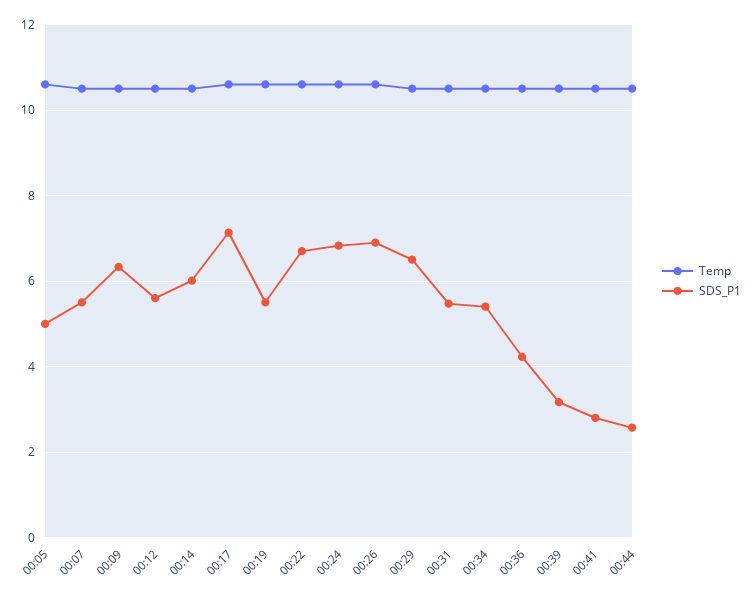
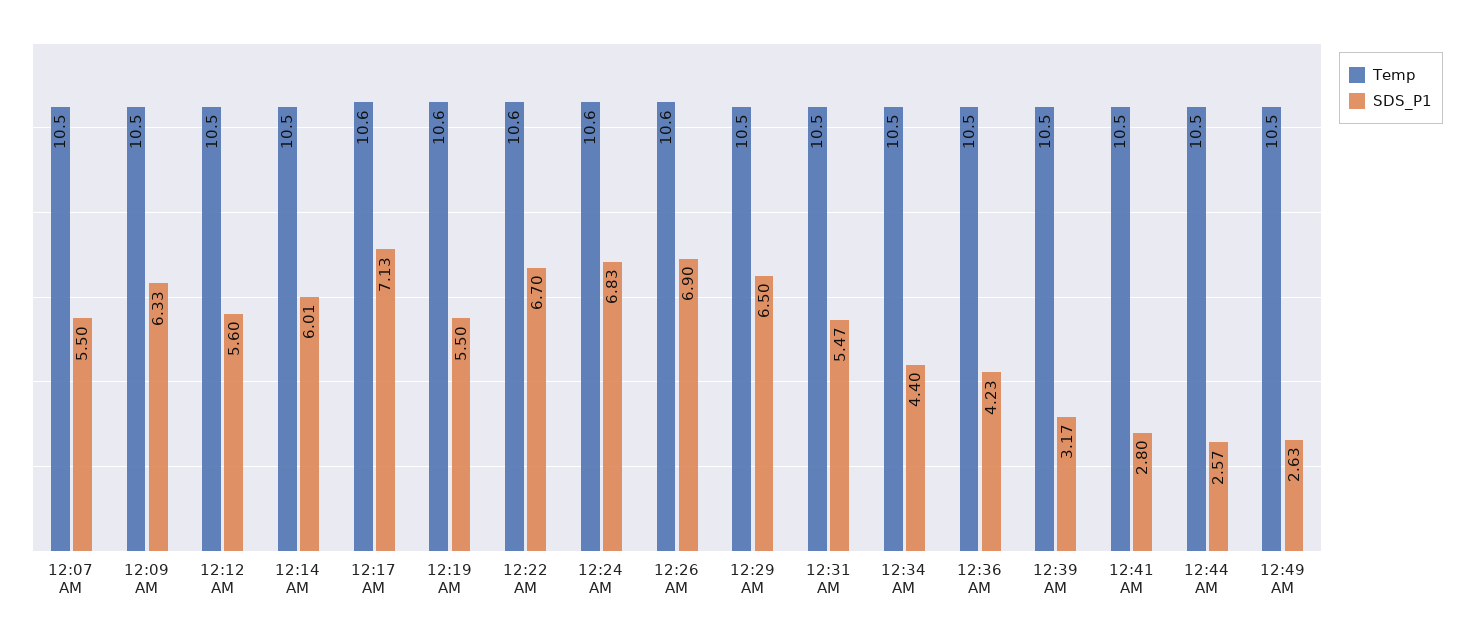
Temp, 00:05: 10.6 -> none
SDS_P1, 00:05: 5 -> none
SDS_P1, 00:34: 5.4 -> 4.4
Temp, 12:49 AM: none -> 10.5
SDS_P1, 12:49 AM: none -> 2.63

